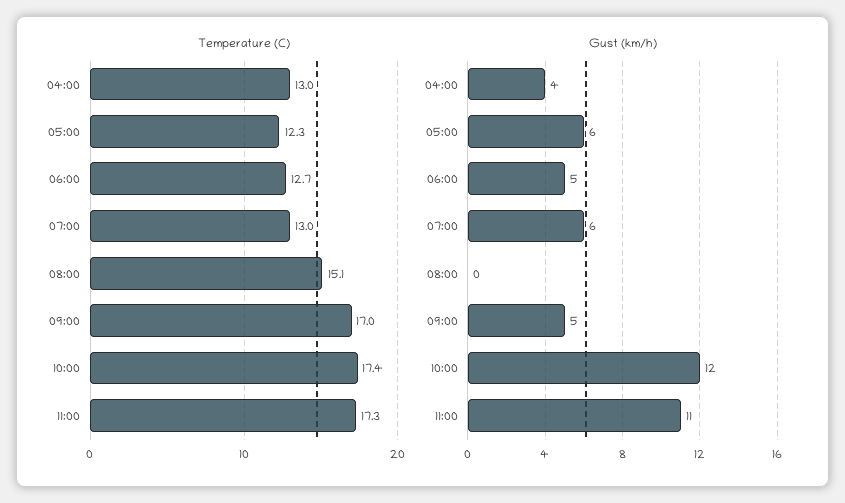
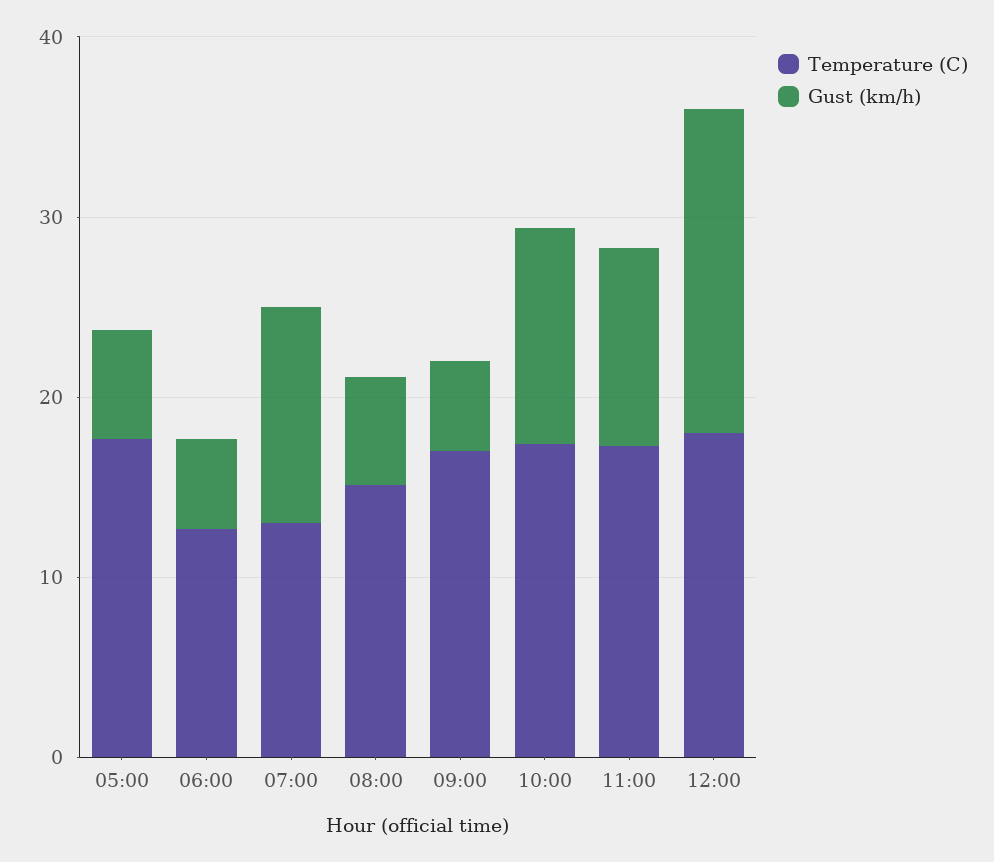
Temperature (C), 04:00: 13 -> none
Temperature (C), 05:00: 12.3 -> 18
Gust (km/h), 04:00: 4 -> none
Gust (km/h), 07:00: 6 -> 12
Gust (km/h), 08:00: 0 -> 6
Temperature (C), 12:00: none -> 18
Gust (km/h), 12:00: none -> 18

